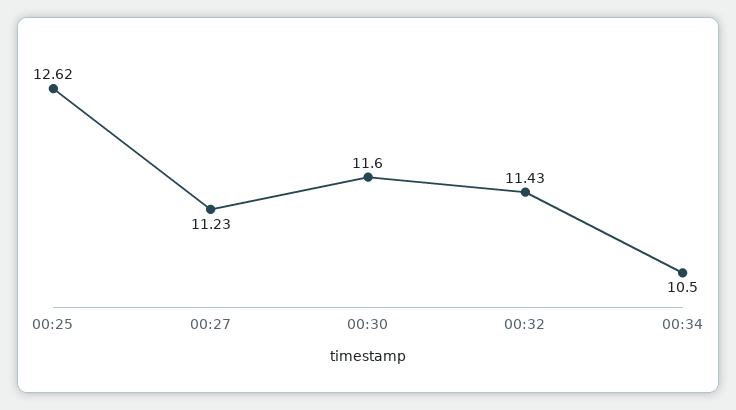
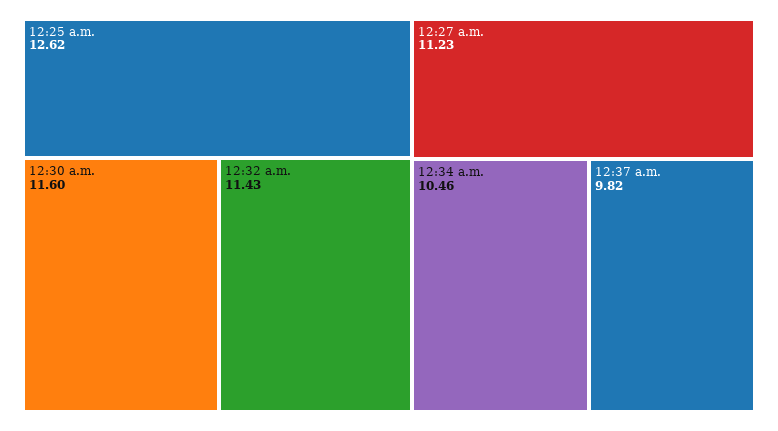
00:34: 10.5 -> 10.46
12:37 a.m.: none -> 9.82

